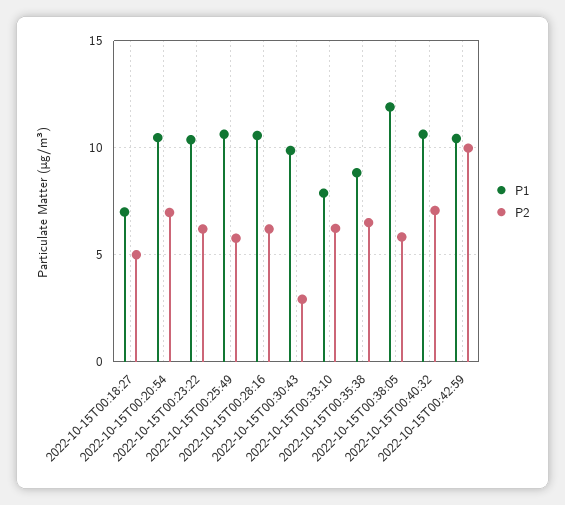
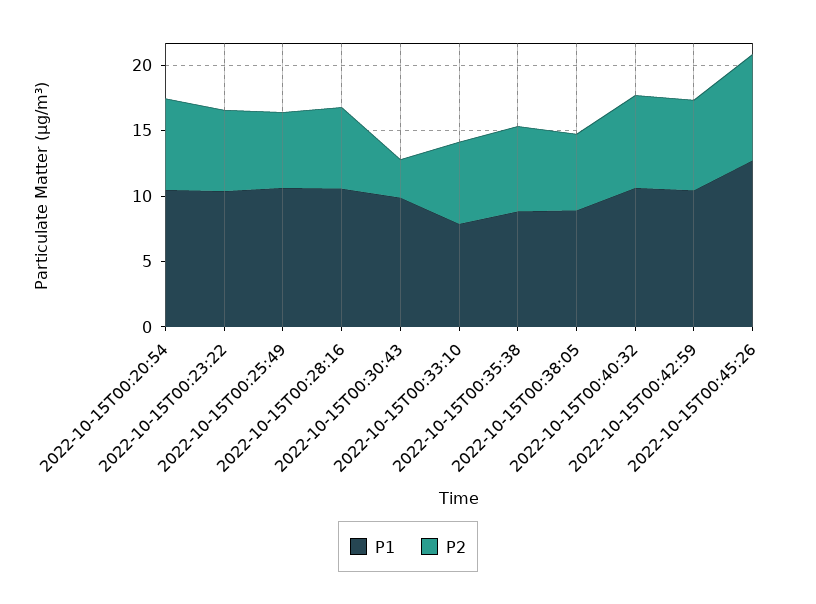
P1, 2022-10-15T00:18:27: 7 -> none
P2, 2022-10-15T00:18:27: 5 -> none
P1, 2022-10-15T00:38:05: 12 -> 9
P2, 2022-10-15T00:42:59: 10 -> 7
P1, 2022-10-15T00:45:26: none -> 13
P2, 2022-10-15T00:45:26: none -> 8

